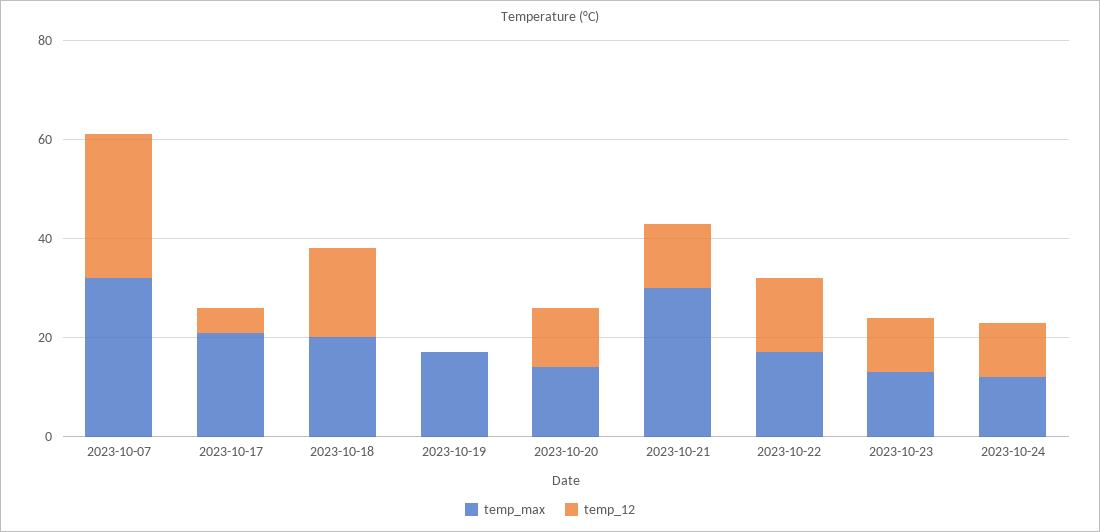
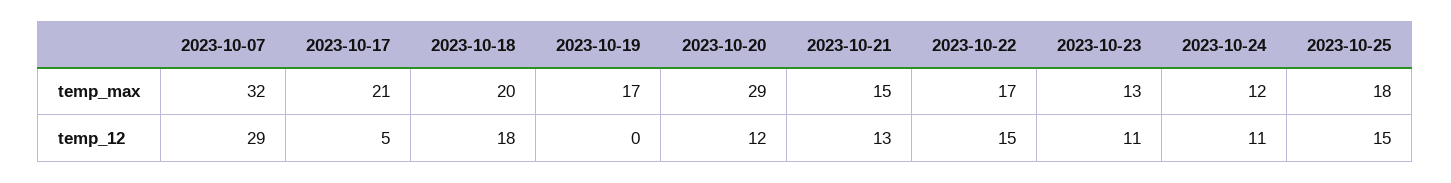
temp_max, 2023-10-20: 15 -> 29
temp_max, 2023-10-21: 30 -> 15
temp_max, 2023-10-25: none -> 18
temp_12, 2023-10-25: none -> 15

